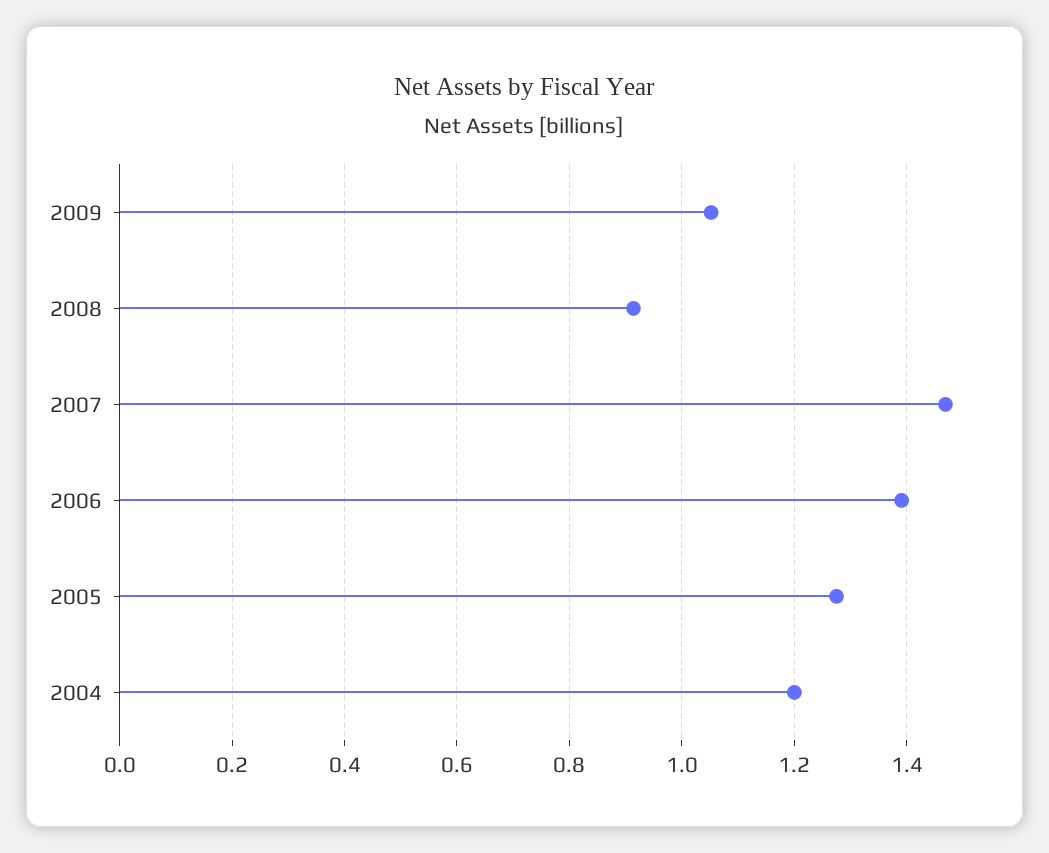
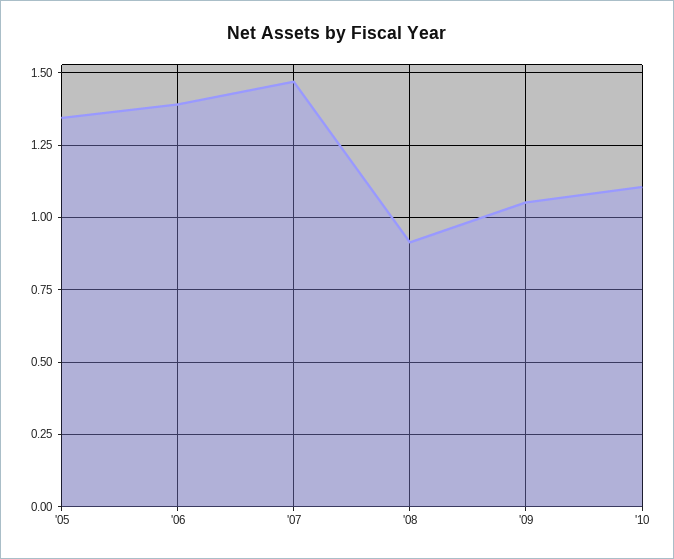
2005: 1.28 -> 1.35
2004: 1.2 -> none
'10: none -> 1.1

